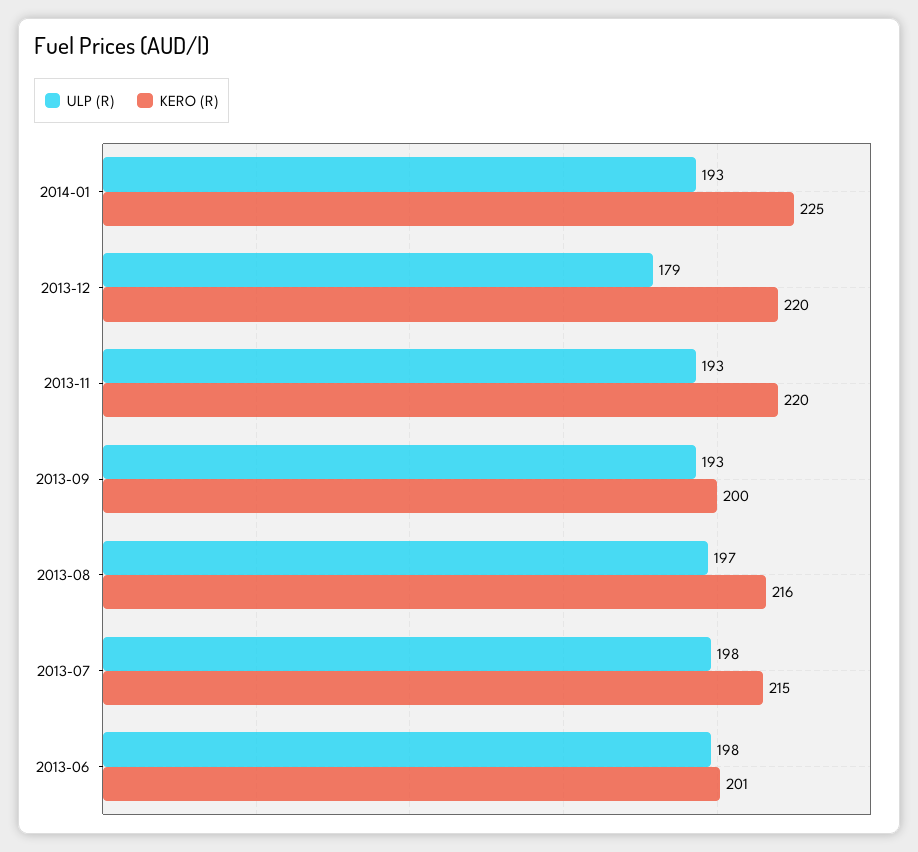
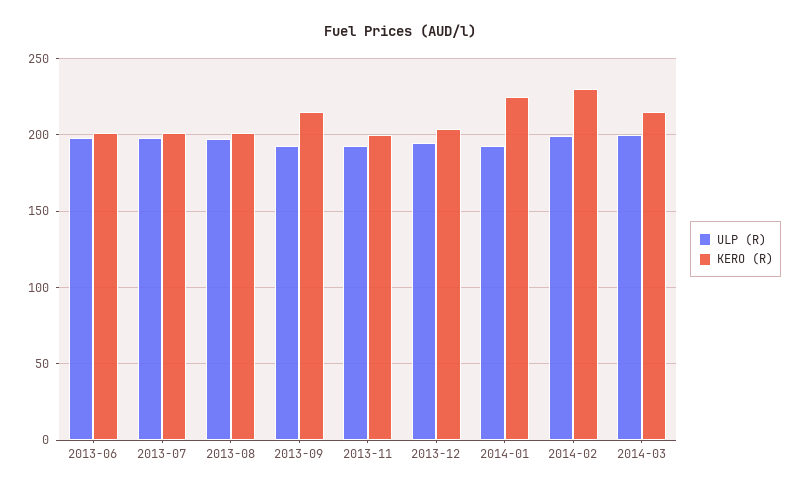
ULP (R), 2013-12: 179 -> 195
KERO (R), 2013-12: 220 -> 205
KERO (R), 2013-11: 220 -> 200
KERO (R), 2013-09: 200 -> 215
KERO (R), 2013-08: 216 -> 200
KERO (R), 2013-07: 215 -> 200
ULP (R), 2014-02: none -> 200
KERO (R), 2014-02: none -> 230
ULP (R), 2014-03: none -> 200
KERO (R), 2014-03: none -> 215

